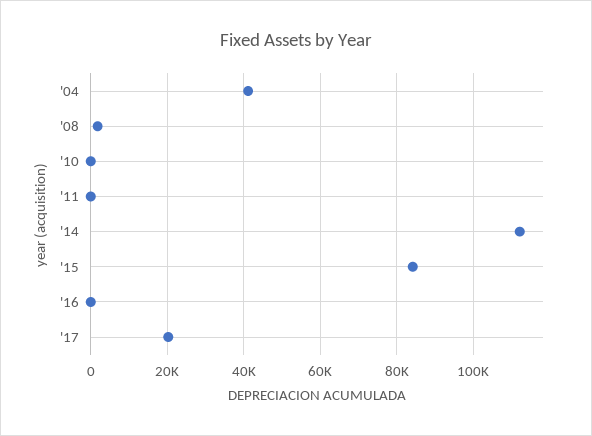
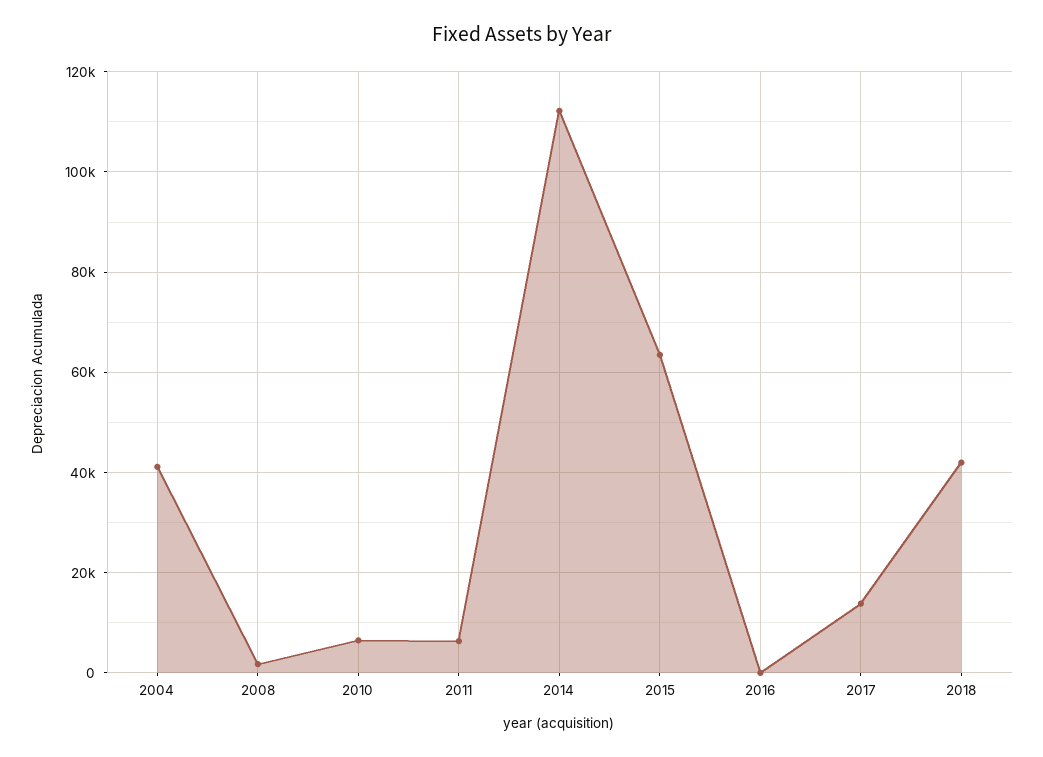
'10: 0 -> 6000
'11: 0 -> 6000
'15: 84000 -> 64000
'17: 20000 -> 14000
2018: none -> 42000

